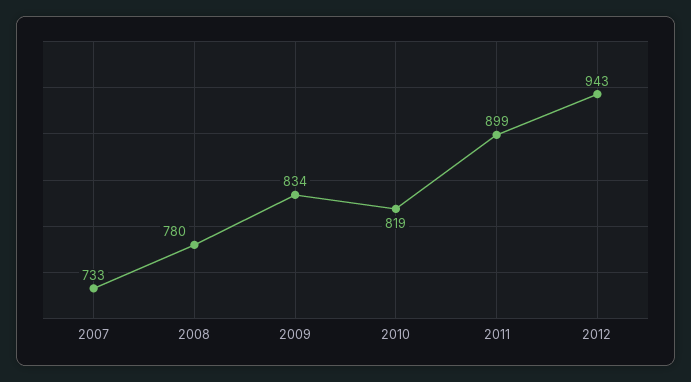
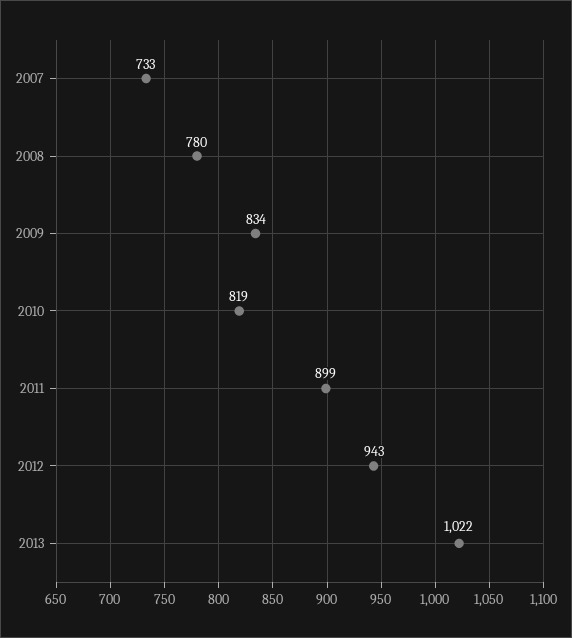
2013: none -> 1022

